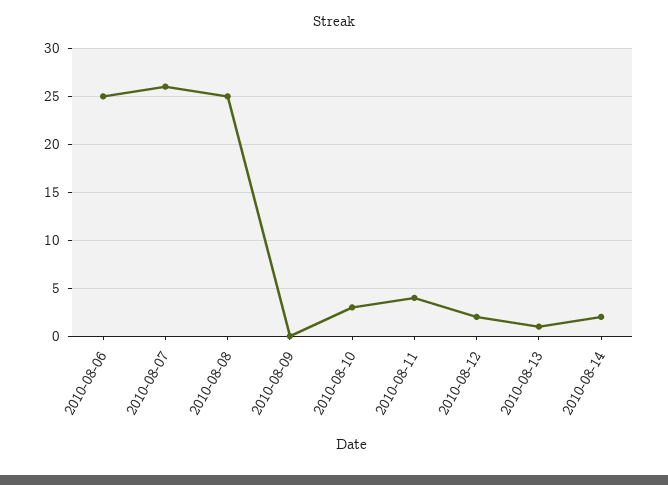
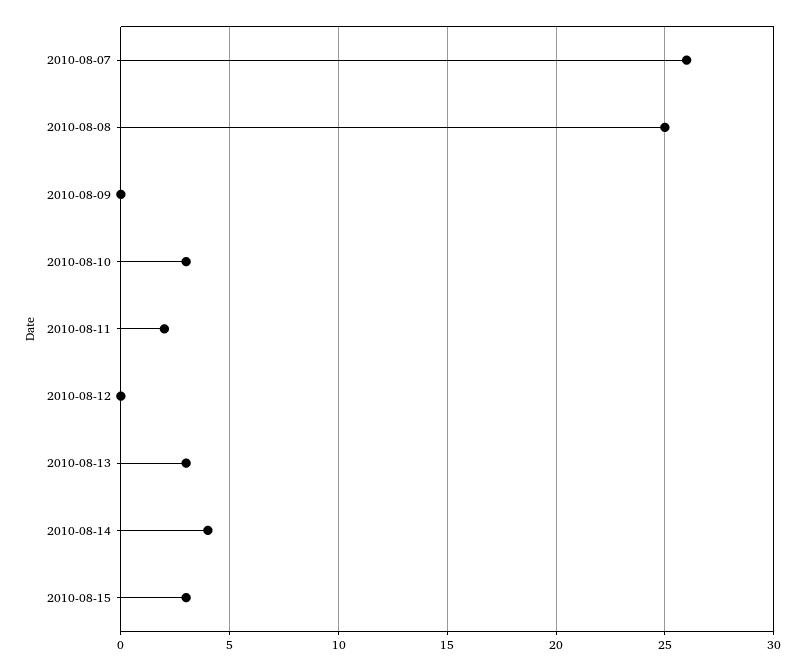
2010-08-06: 25 -> none
2010-08-11: 4 -> 2
2010-08-12: 2 -> 0
2010-08-13: 1 -> 3
2010-08-14: 2 -> 4
2010-08-15: none -> 3

